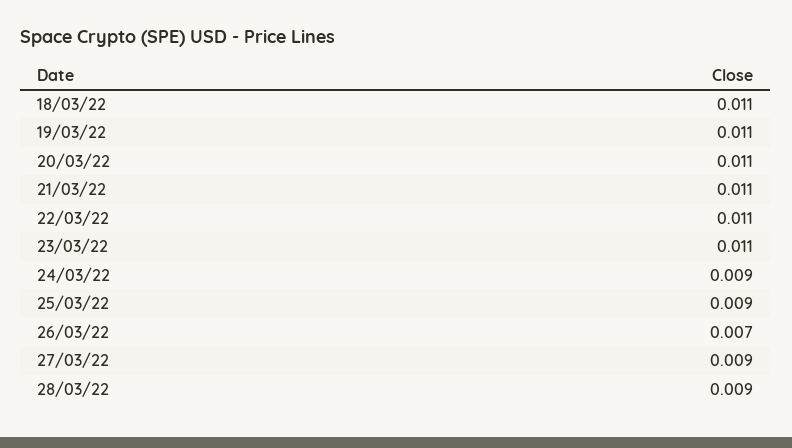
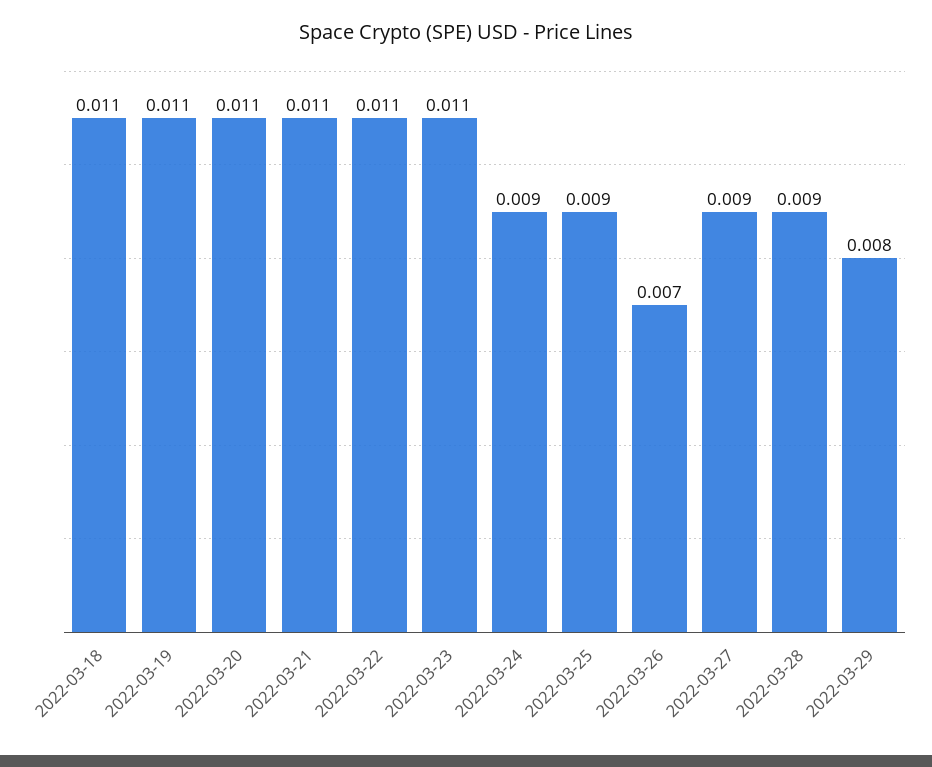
2022-03-29: none -> 0.008

